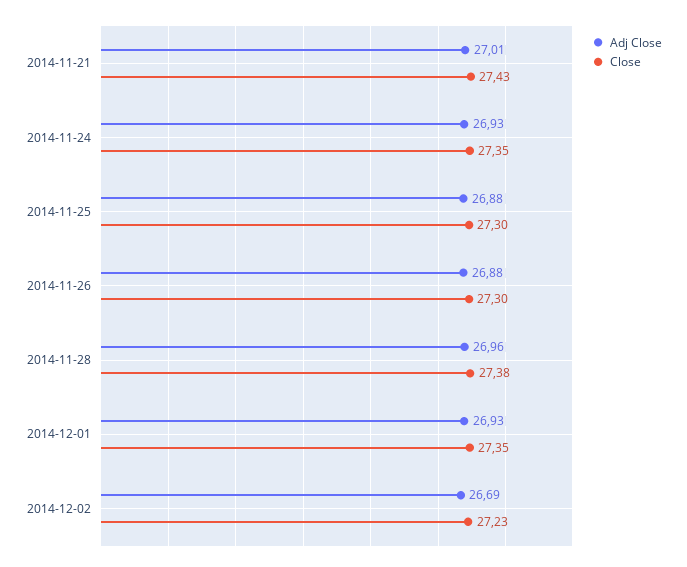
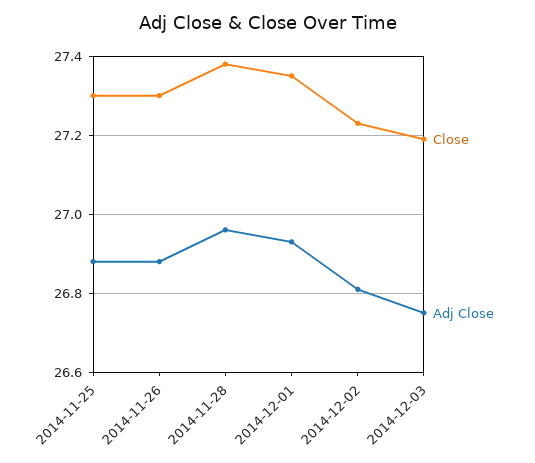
Adj Close, 2014-11-21: 27.01 -> none
Close, 2014-11-21: 27.43 -> none
Adj Close, 2014-11-24: 26.93 -> none
Close, 2014-11-24: 27.35 -> none
Adj Close, 2014-12-02: 26.69 -> 26.8
Close, 2014-12-03: none -> 27.2
Adj Close, 2014-12-03: none -> 26.75

